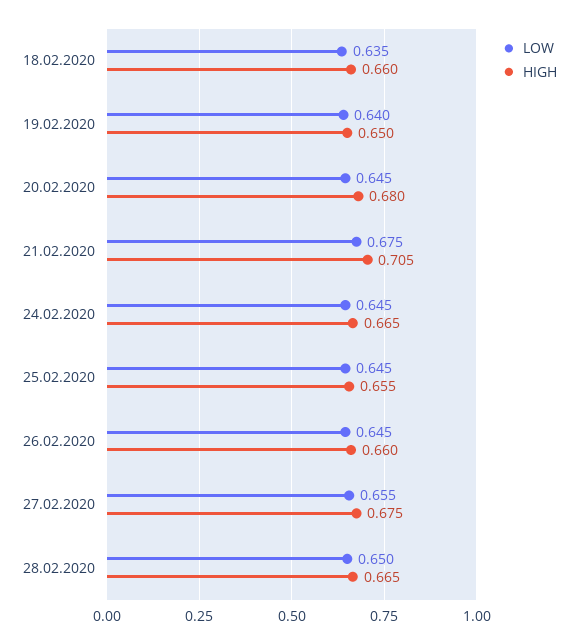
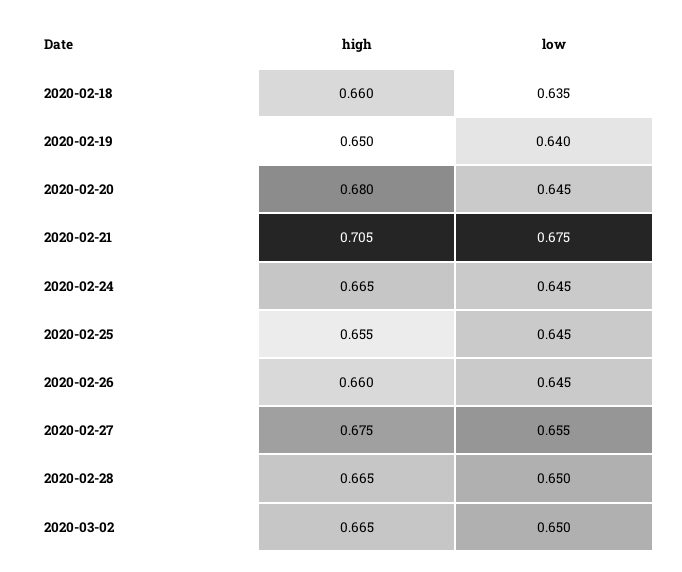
HIGH, 2020-03-02: none -> 0.665
LOW, 2020-03-02: none -> 0.65

